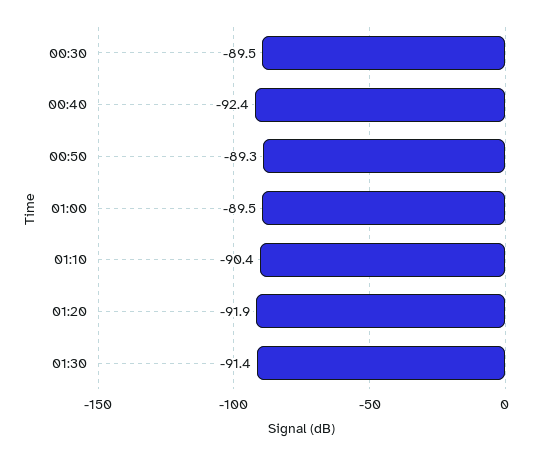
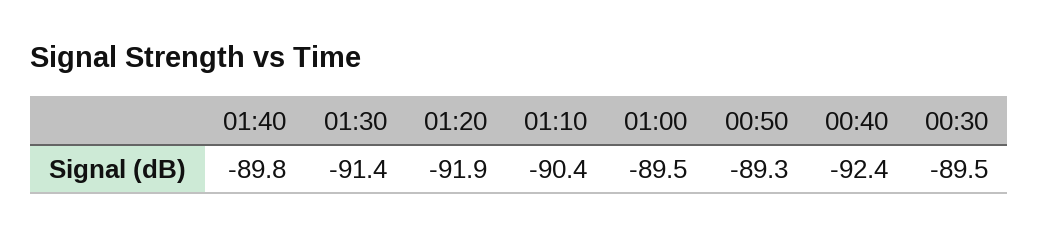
01:40: none -> -89.8

